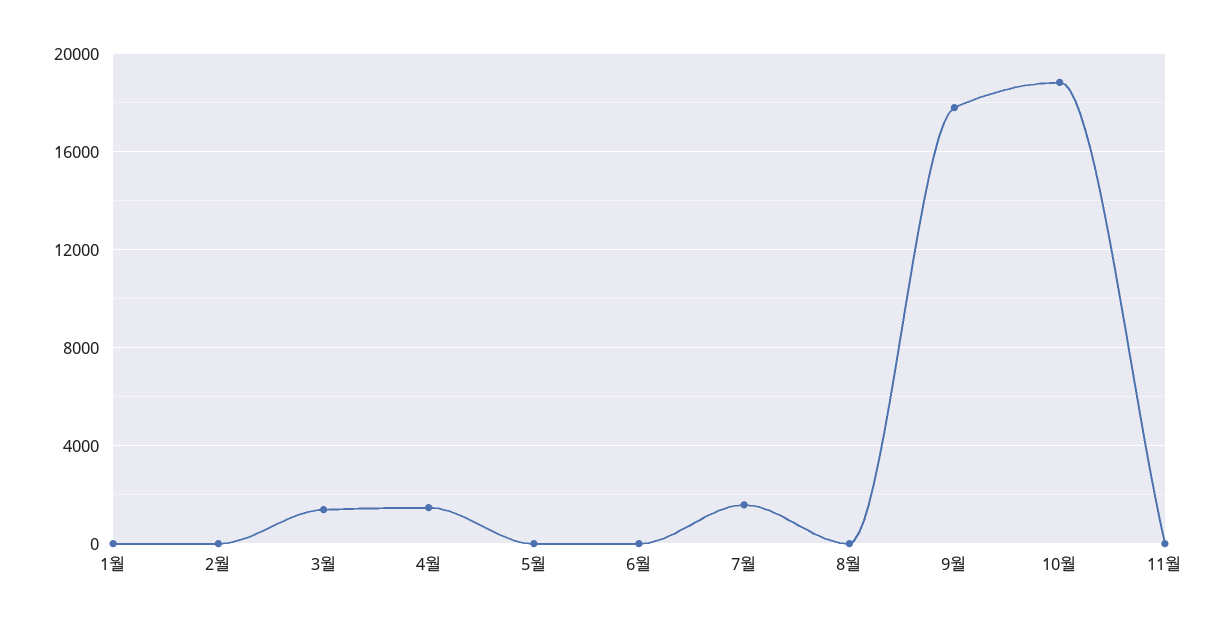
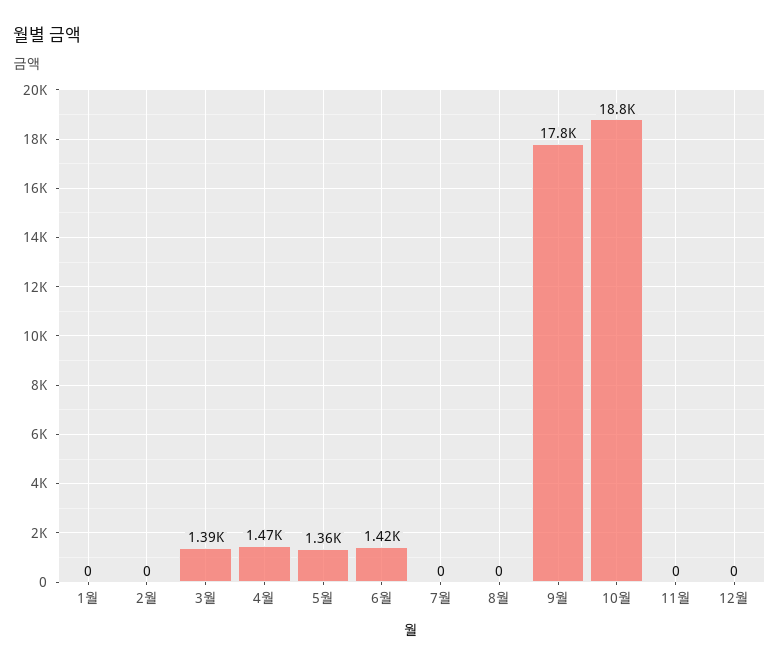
5월: 0 -> 1360
6월: 0 -> 1420
7월: 1500 -> 0
12월: none -> 0

